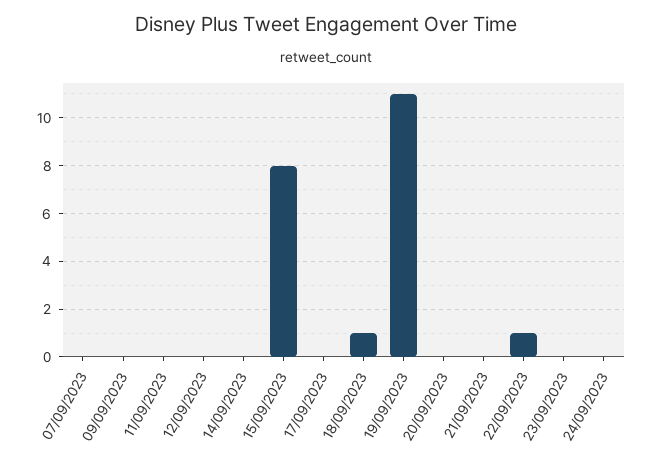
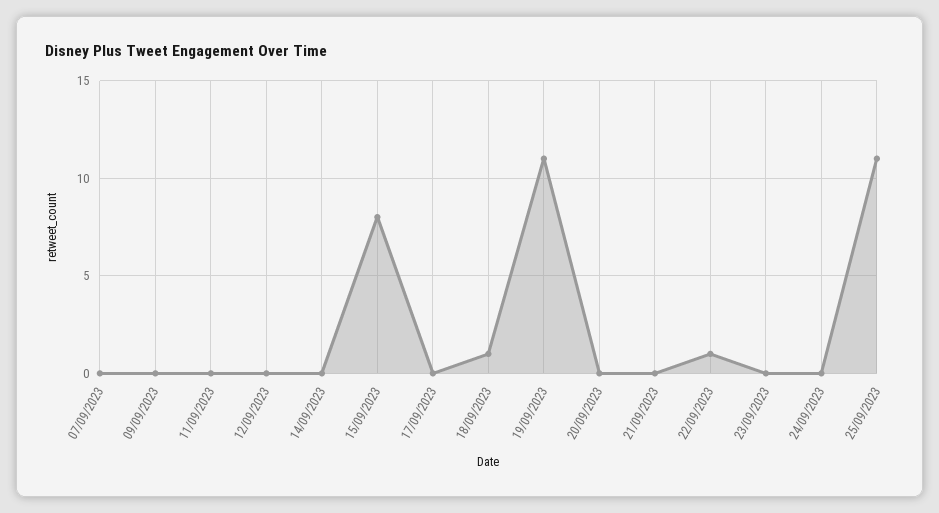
25/09/2023: none -> 11

